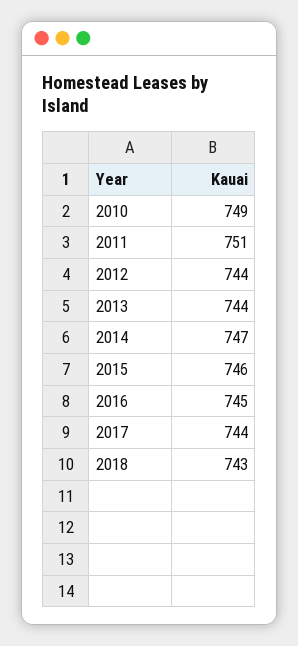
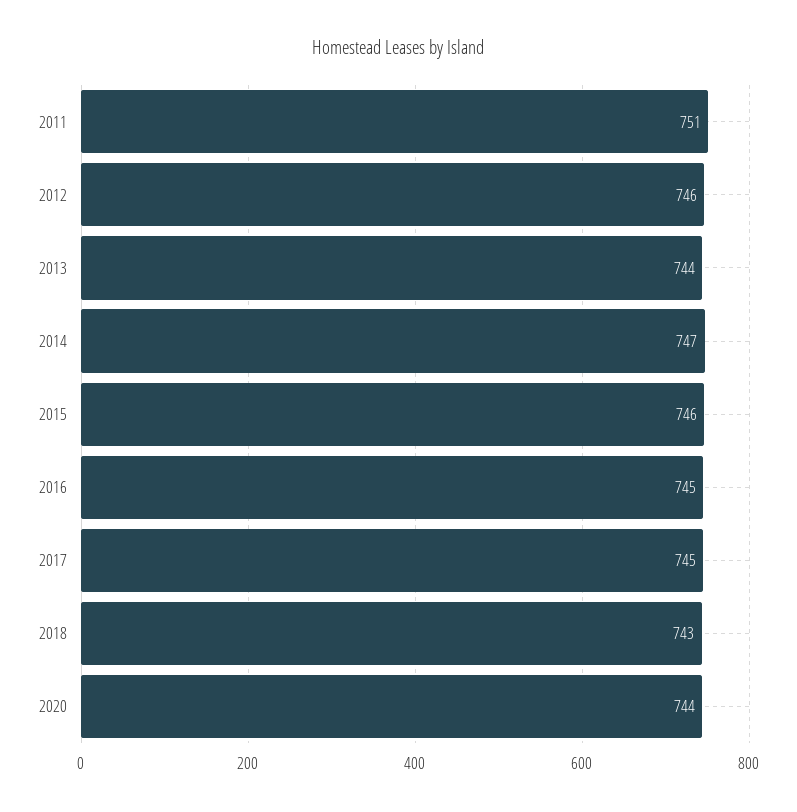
2010: 749 -> none
2012: 744 -> 746
2017: 744 -> 745
2020: none -> 744

